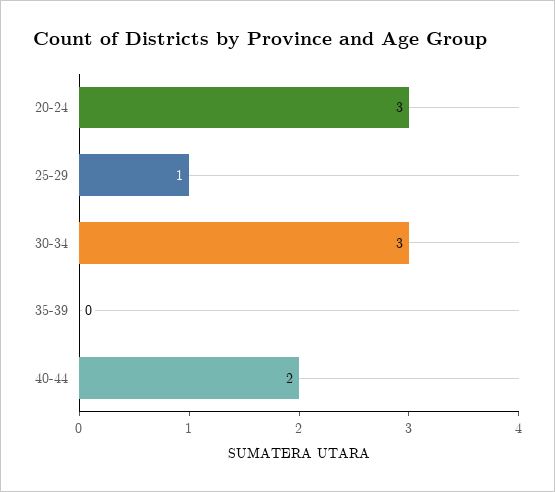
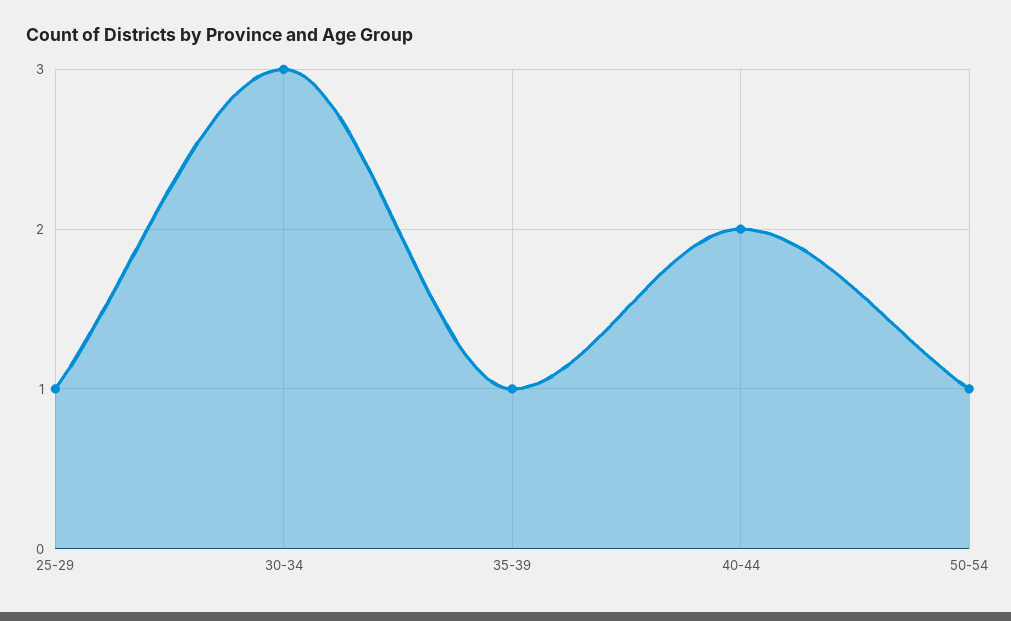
20-24: 3 -> none
35-39: 0 -> 1
50-54: none -> 1

